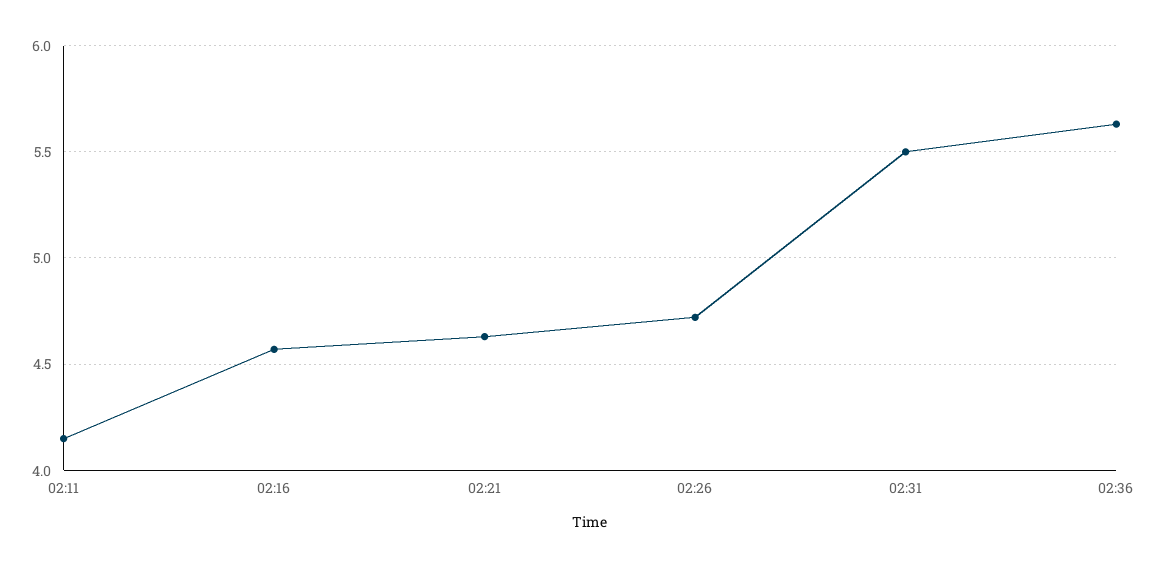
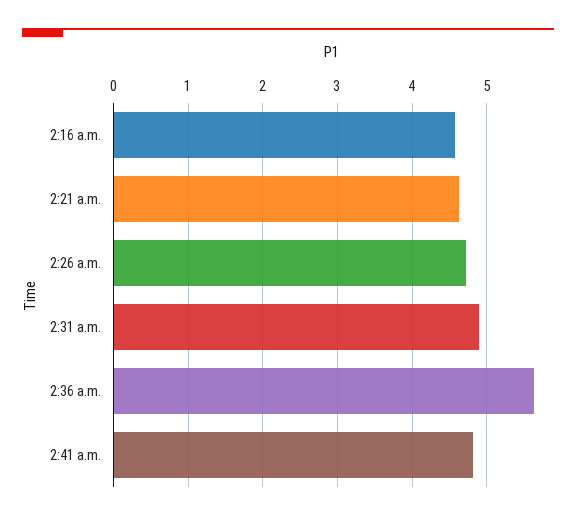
02:11: 4.15 -> none
02:31: 5.5 -> 4.9
2:41 a.m.: none -> 4.8

